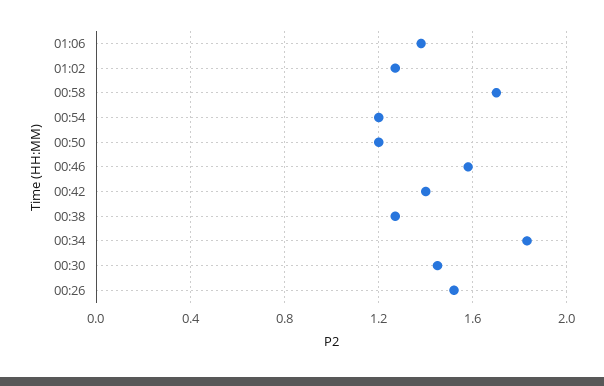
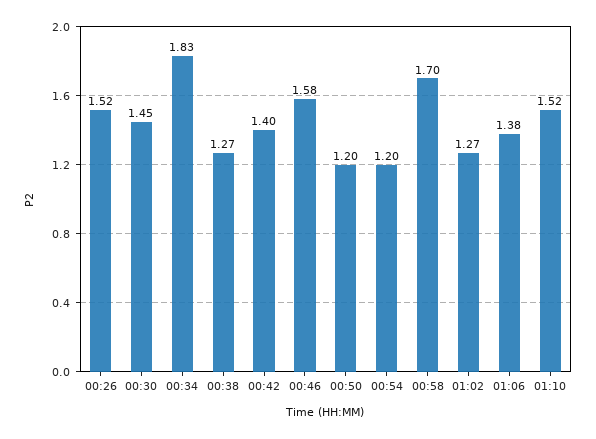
01:10: none -> 1.52

